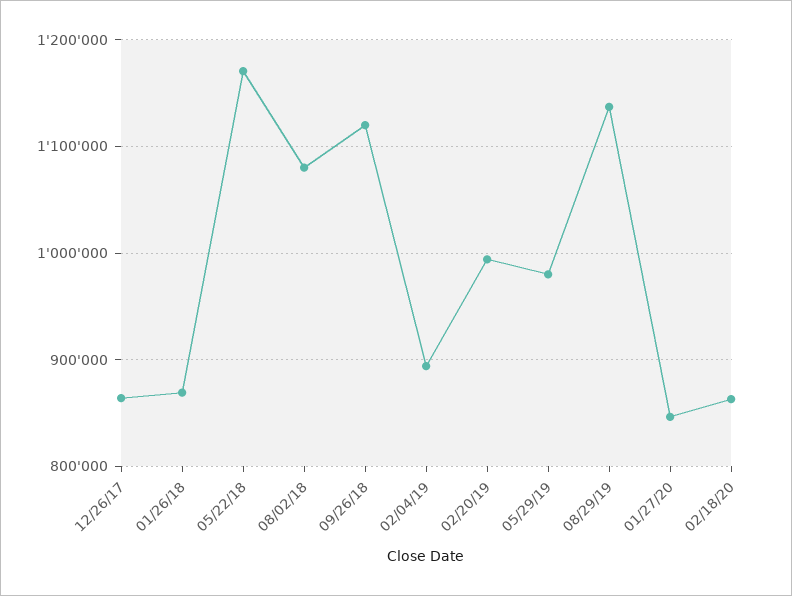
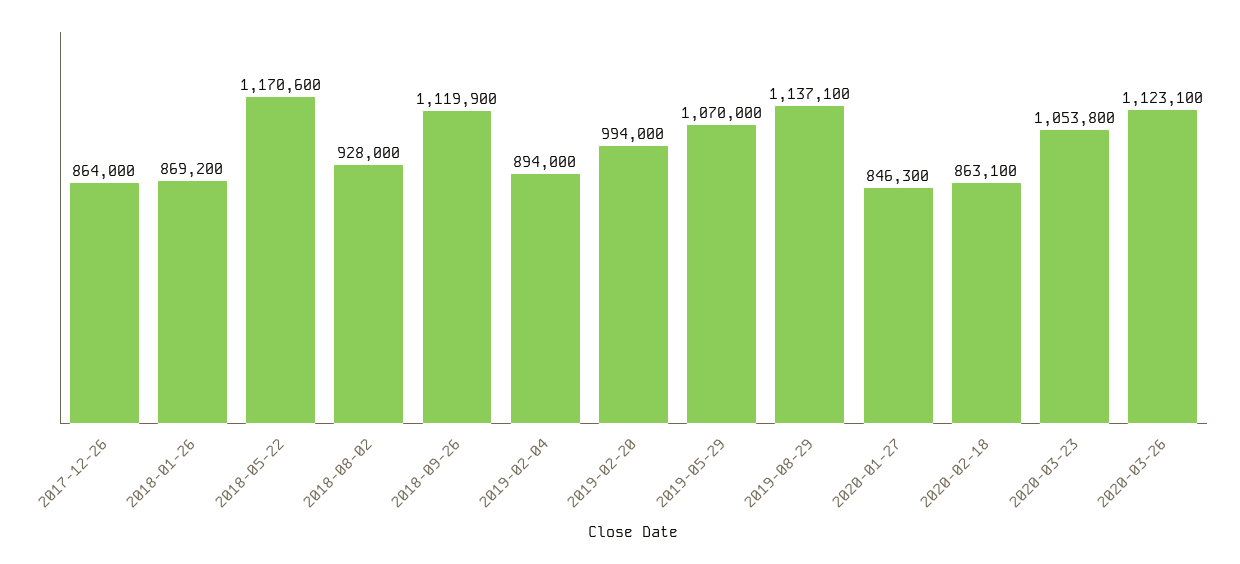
08/02/18: 1080000 -> 928000
05/29/19: 980000 -> 1070000
2020-03-23: none -> 1053800
2020-03-26: none -> 1123100

